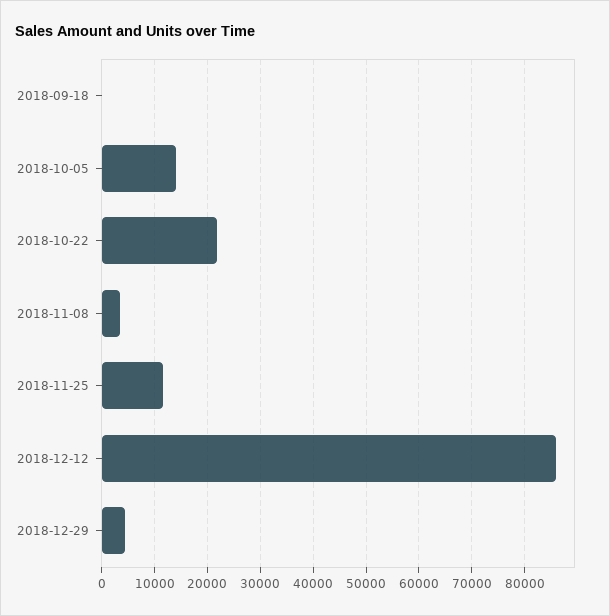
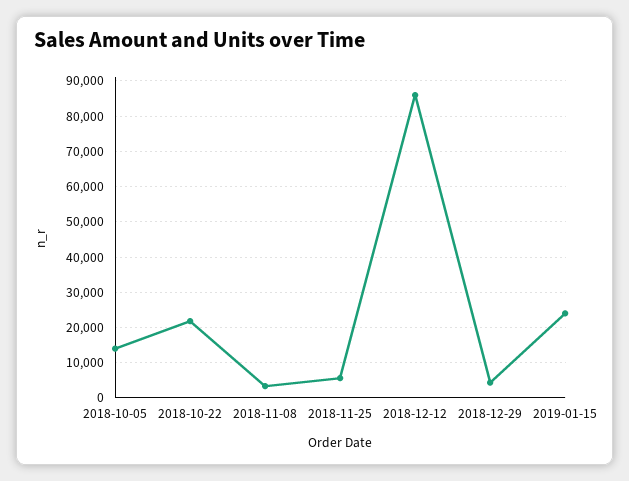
2018-09-18: 0 -> none
2018-11-25: 12000 -> 6000
2019-01-15: none -> 24000

